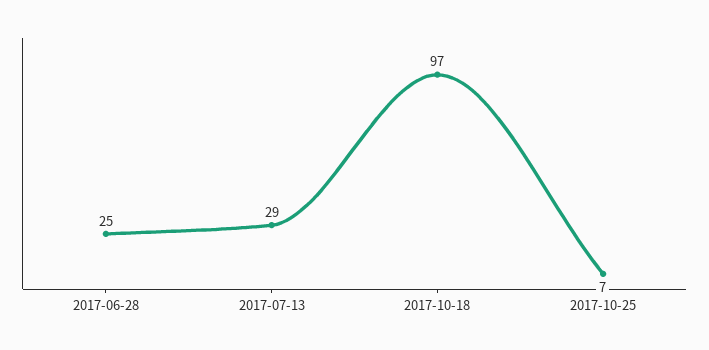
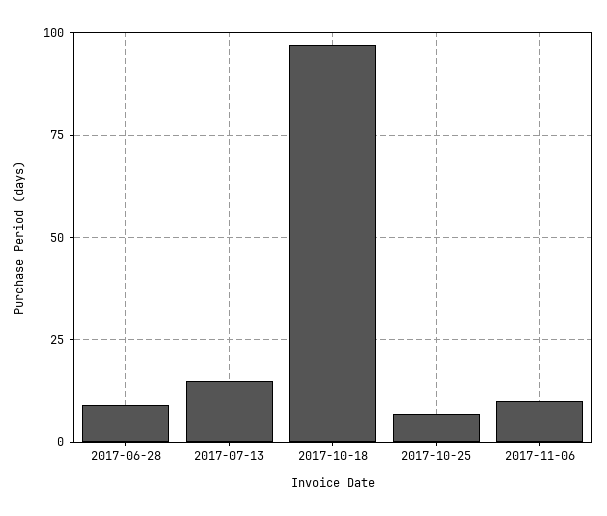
2017-06-28: 25 -> 10
2017-07-13: 29 -> 15
2017-11-06: none -> 10

